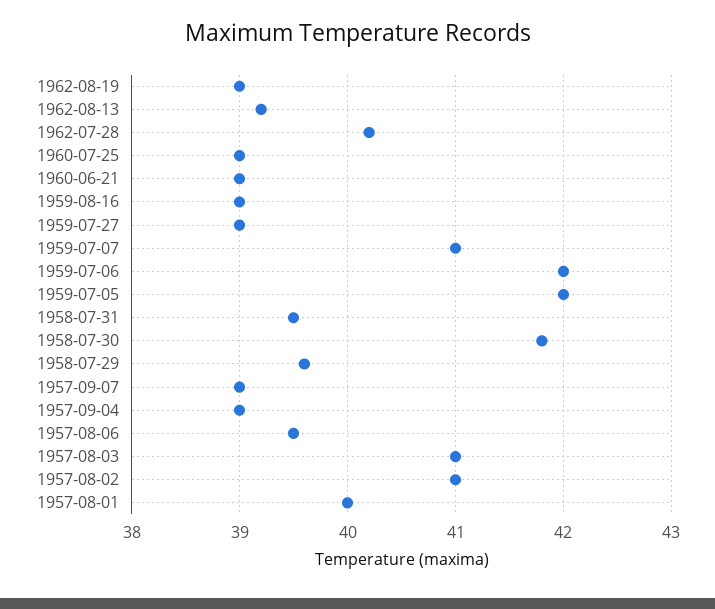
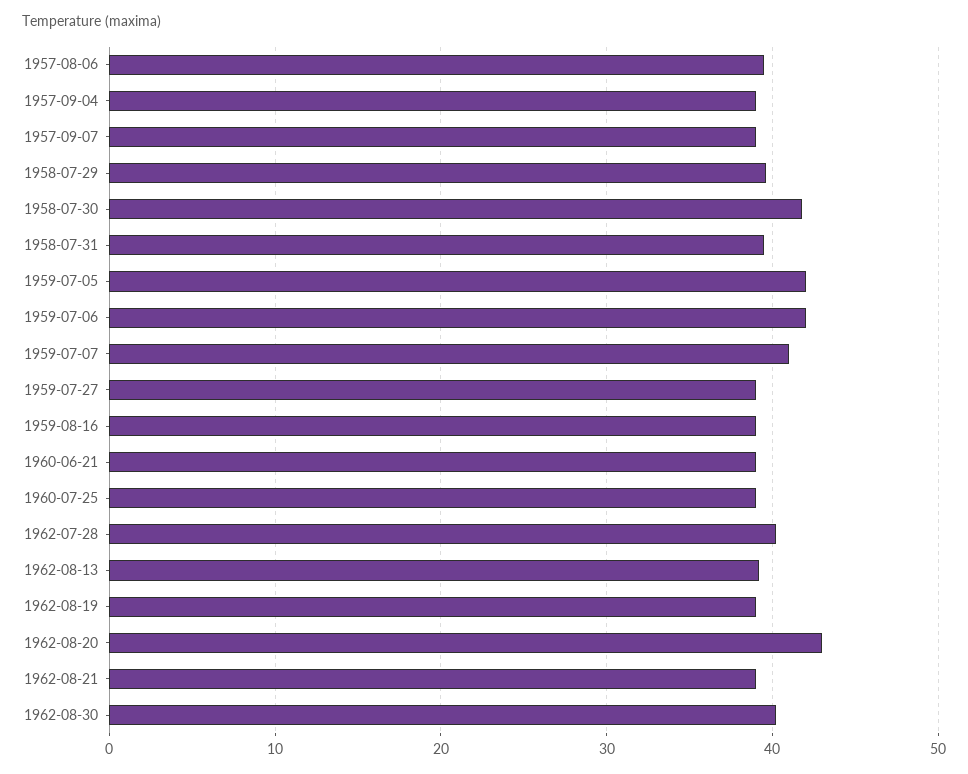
1957-08-03: 41 -> none
1957-08-02: 41 -> none
1957-08-01: 40 -> none
1962-08-20: none -> 43
1962-08-21: none -> 39
1962-08-30: none -> 40

